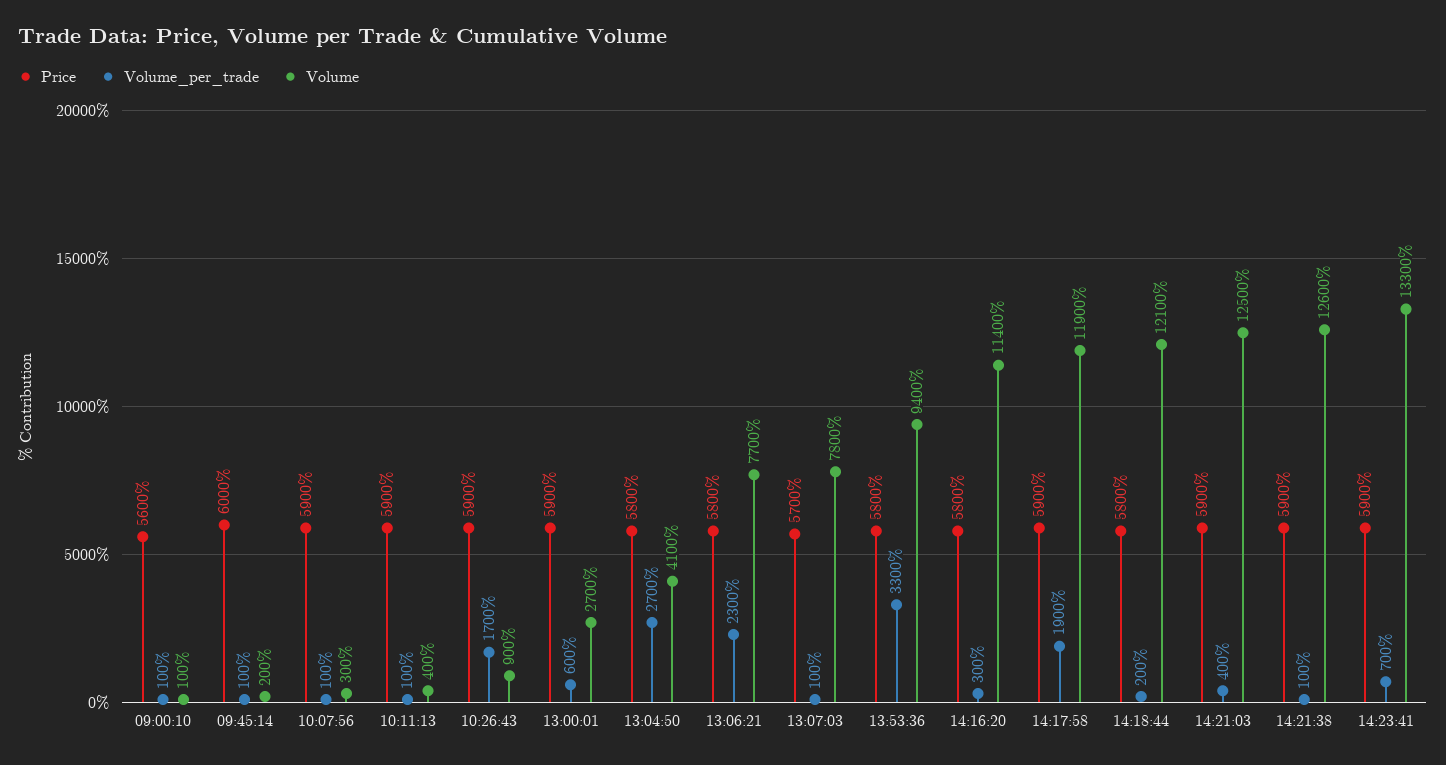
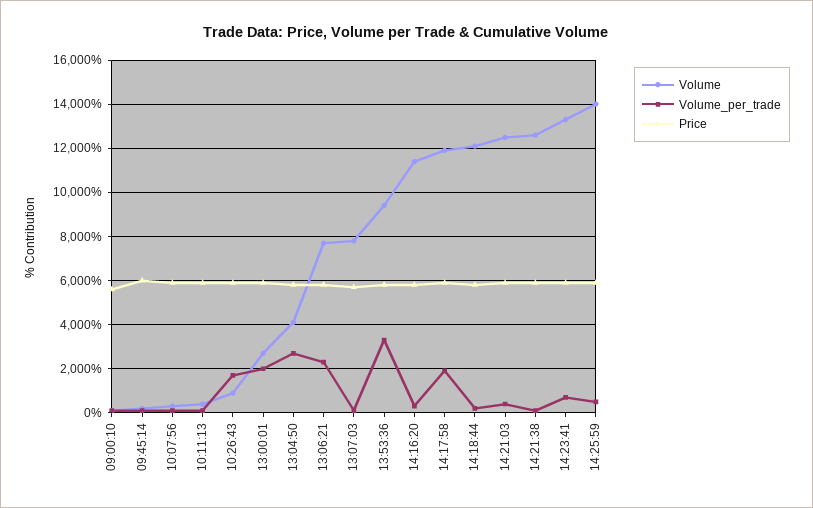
Volume_per_trade, 13:00:01: 600 -> 2000
Volume, 14:25:59: none -> 14000
Volume_per_trade, 14:25:59: none -> 500
Price, 14:25:59: none -> 6000

